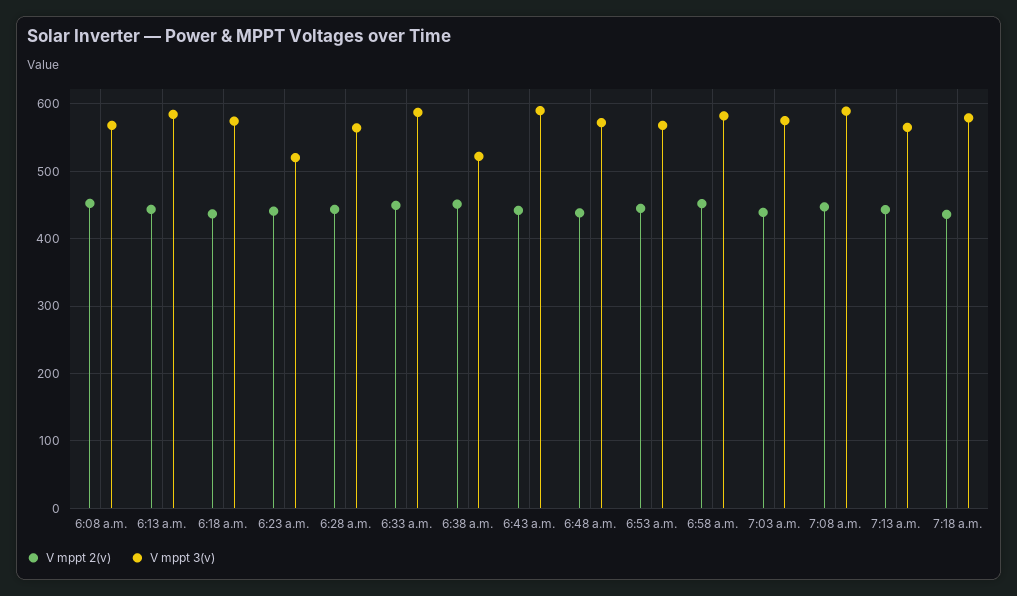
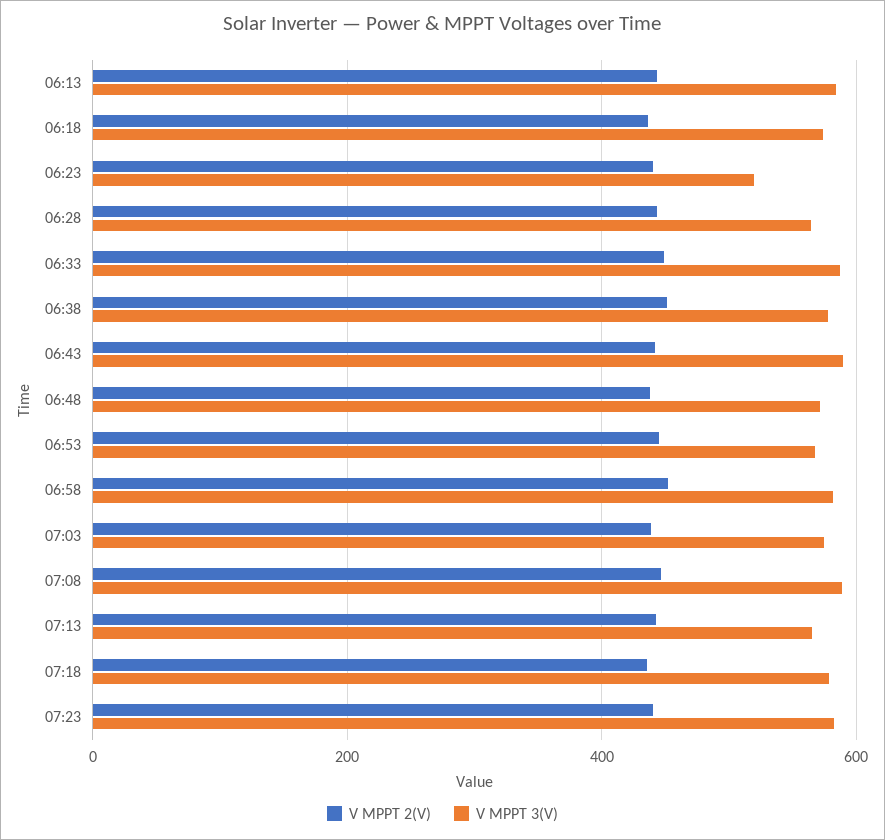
V mppt 2(v), 6:08 a.m.: 450 -> none
V mppt 3(v), 6:08 a.m.: 570 -> none
V mppt 3(v), 6:38 a.m.: 520 -> 580
V mppt 2(v), 07:23: none -> 440
V mppt 3(v), 07:23: none -> 580

